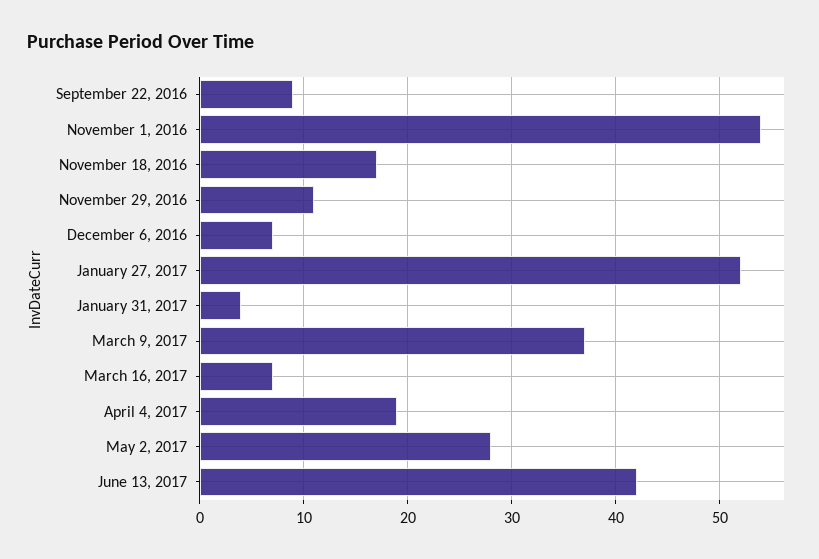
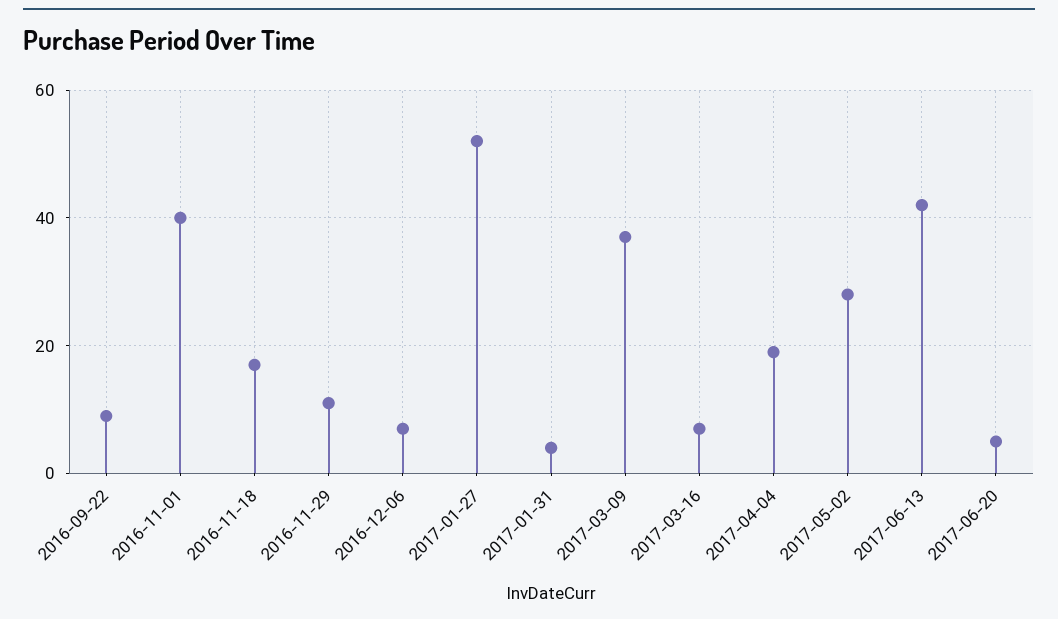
November 1, 2016: 54 -> 40
2017-06-20: none -> 5

